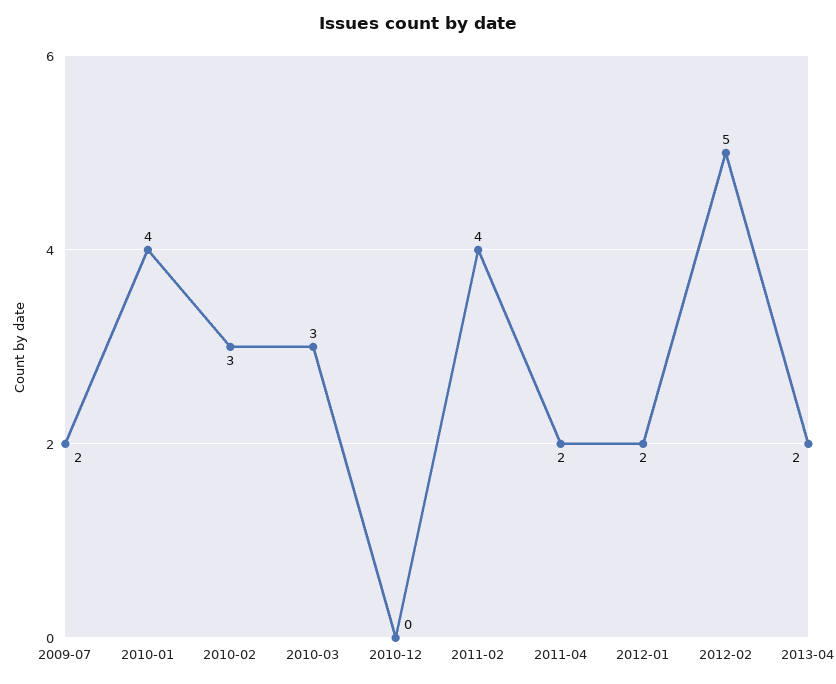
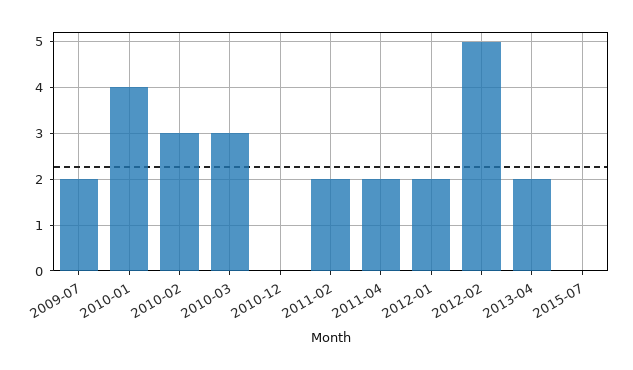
2011-02: 4 -> 2
2015-07: none -> 0

